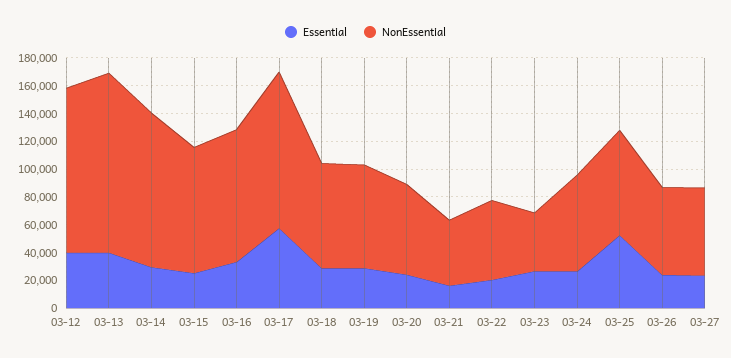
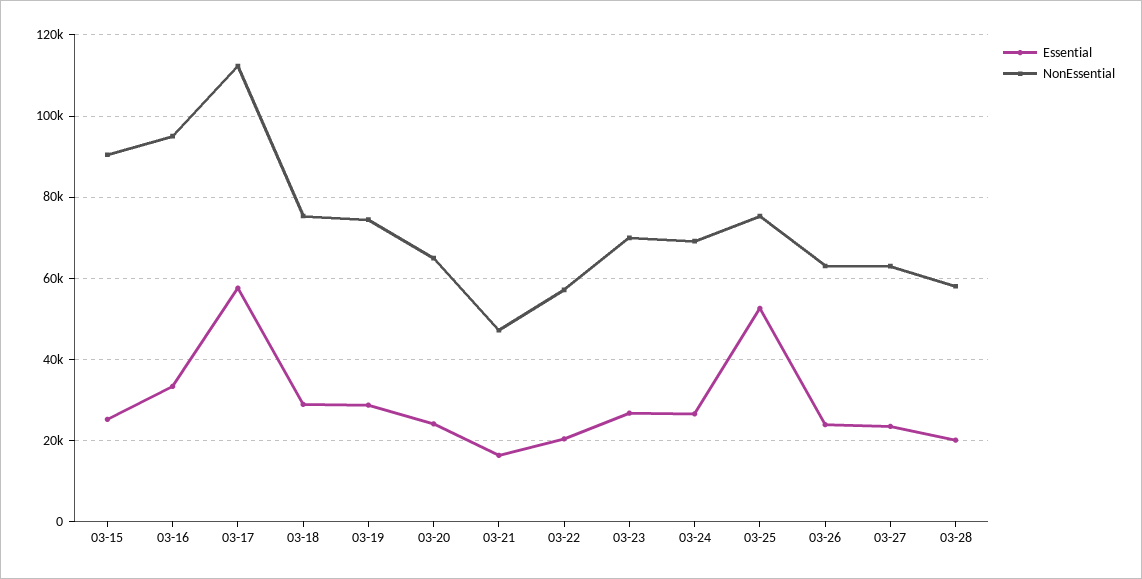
Essential, 03-12: 40000 -> none
NonEssential, 03-12: 120000 -> none
Essential, 03-13: 40000 -> none
NonEssential, 03-13: 130000 -> none
Essential, 03-14: 30000 -> none
NonEssential, 03-14: 110000 -> none
NonEssential, 03-23: 40000 -> 70000
Essential, 03-28: none -> 20000
NonEssential, 03-28: none -> 58000

